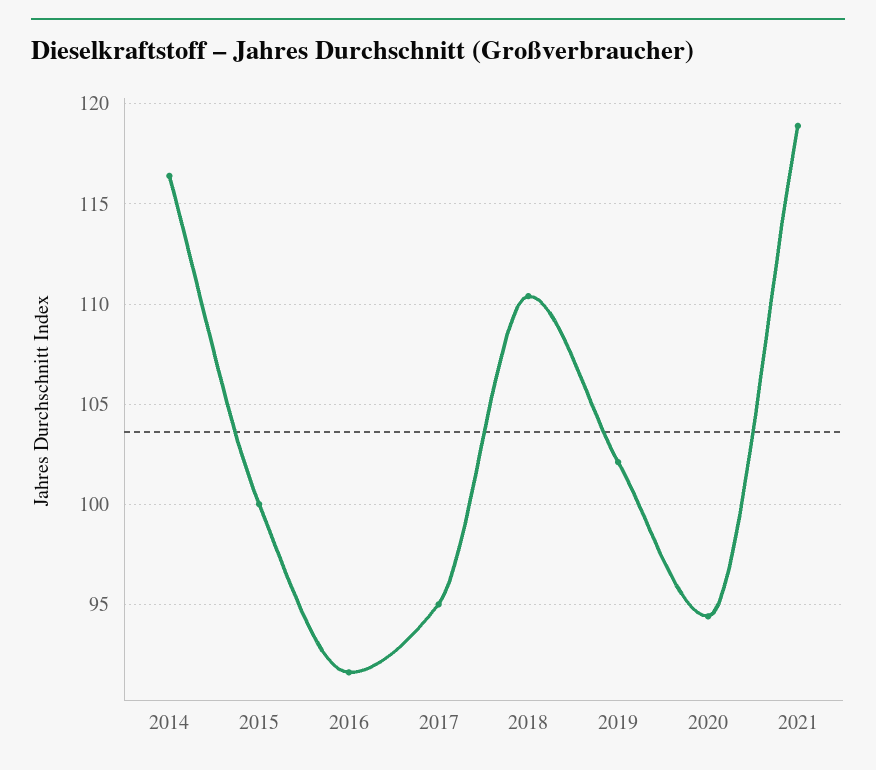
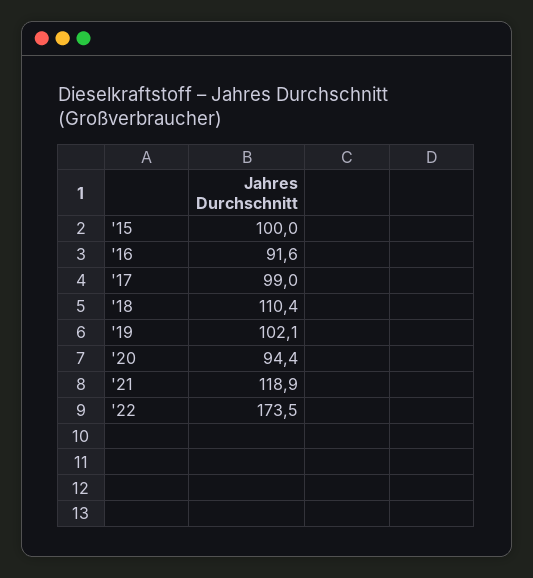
2014: 116.5 -> none
2017: 95 -> 99
'22: none -> 173.5

